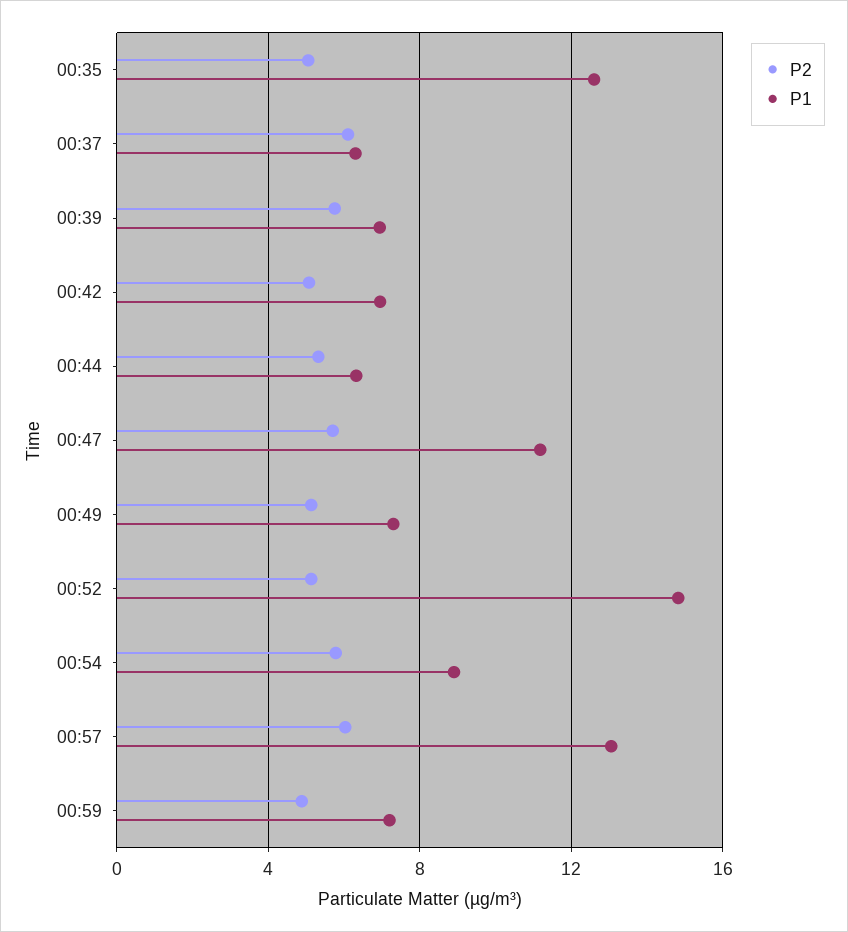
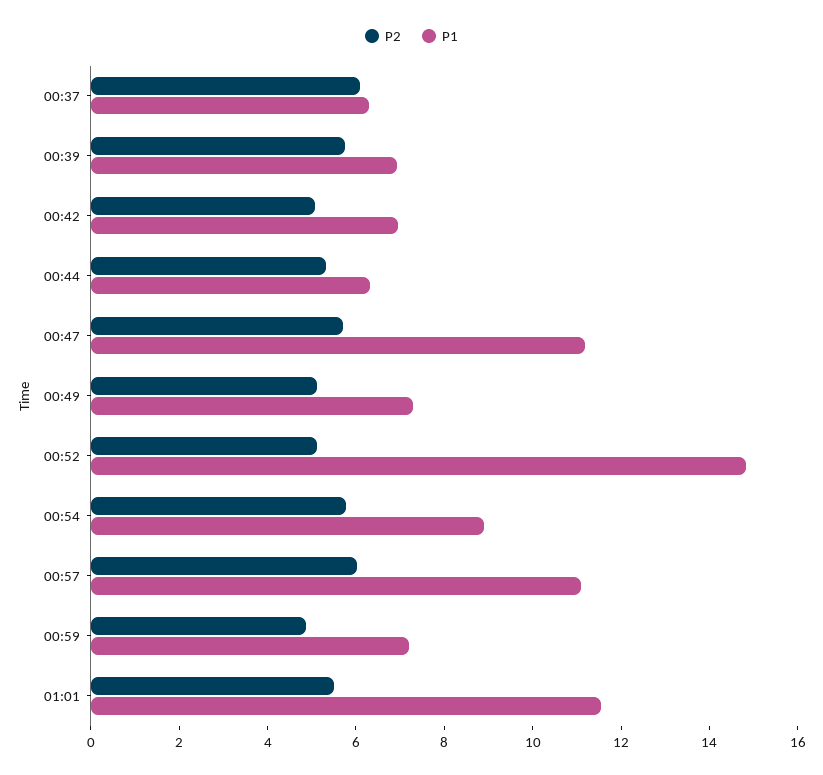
P2, 00:35: 5 -> none
P1, 00:35: 12.5 -> none
P1, 00:57: 13 -> 11
P2, 01:01: none -> 5.5
P1, 01:01: none -> 11.5

